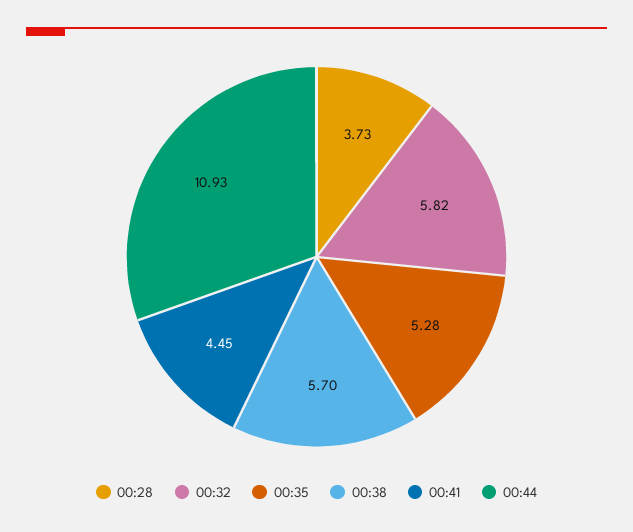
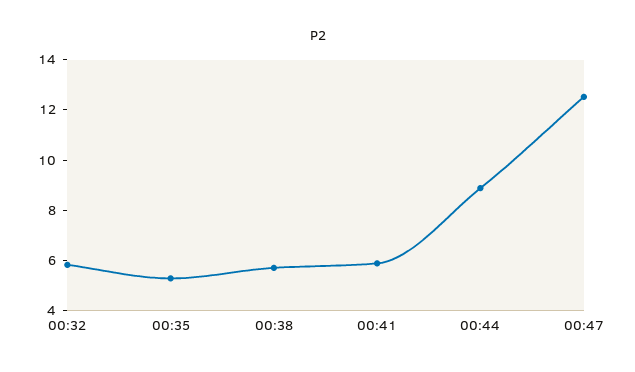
00:28: 3.73 -> none
00:41: 4.45 -> 6
00:44: 10.93 -> 9
00:47: none -> 12.5

